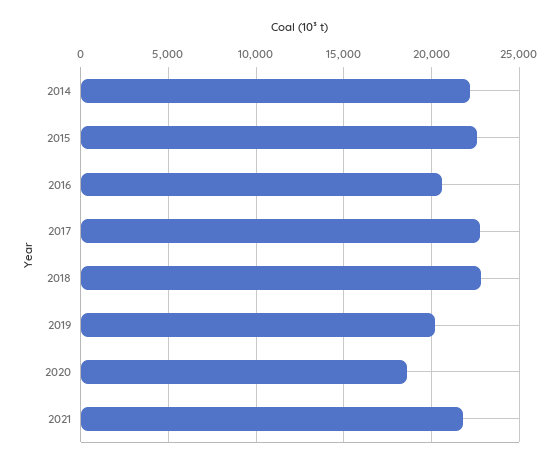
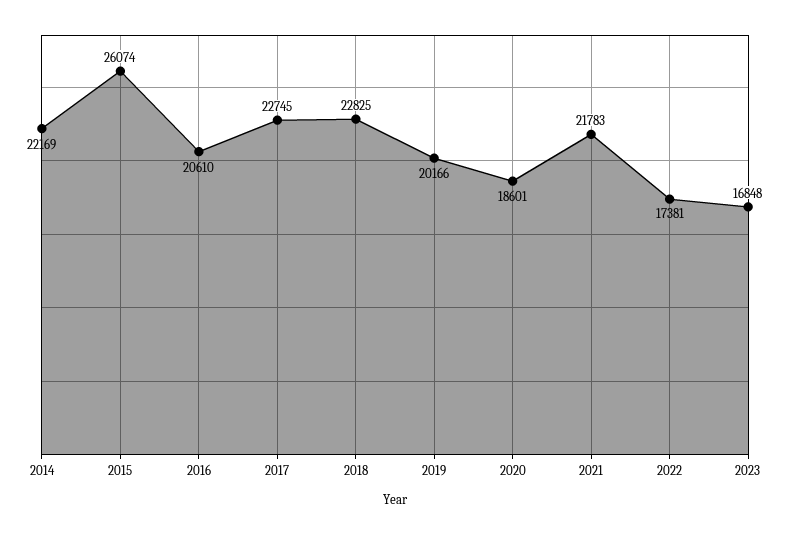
2015: 22500 -> 26074
2022: none -> 17381
2023: none -> 16848

